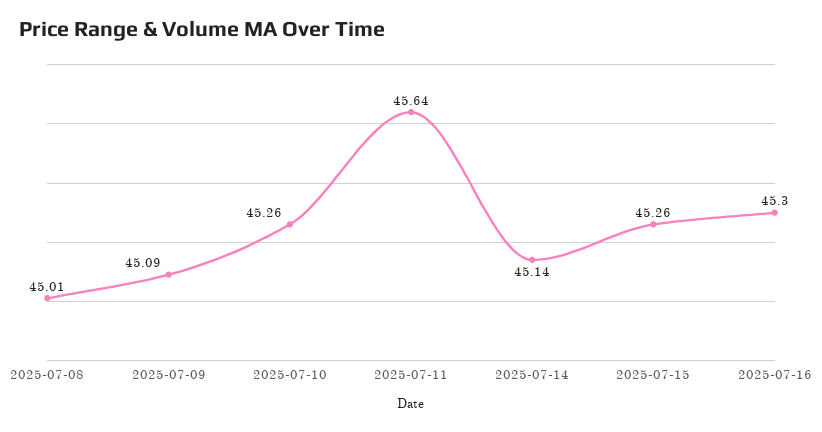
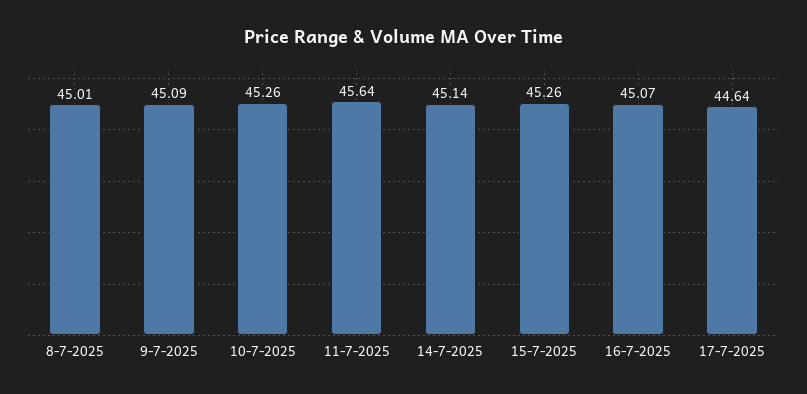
2025-07-16: 45.3 -> 45.07
17-7-2025: none -> 44.64

